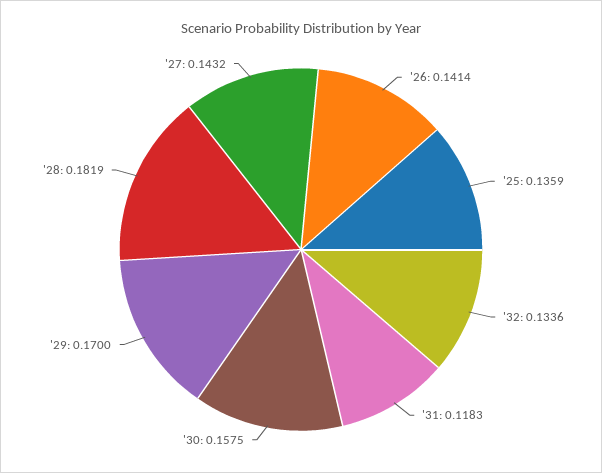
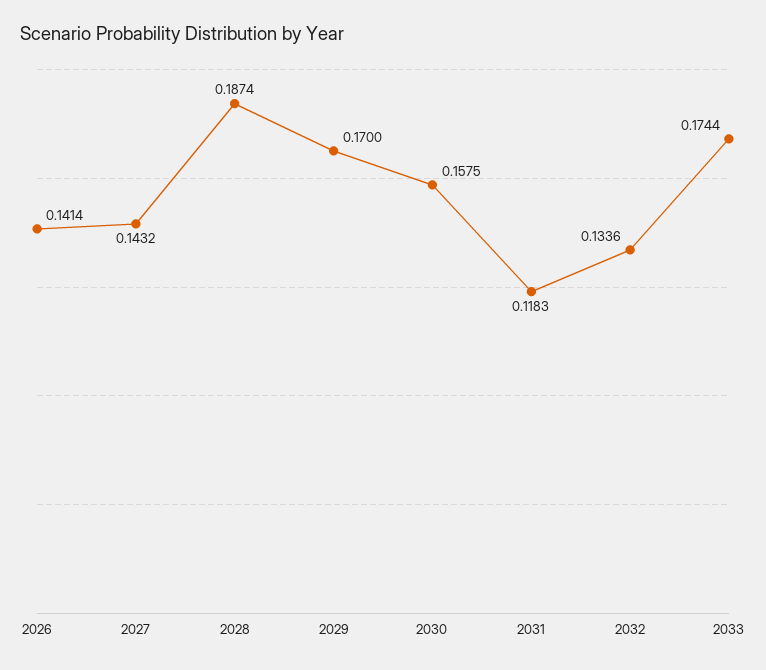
'25: 0.1359 -> none
'28: 0.1819 -> 0.1874
2033: none -> 0.1744

